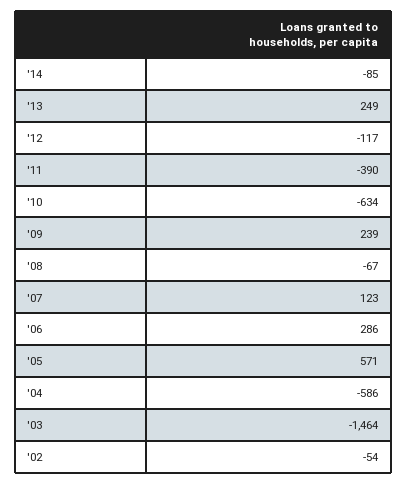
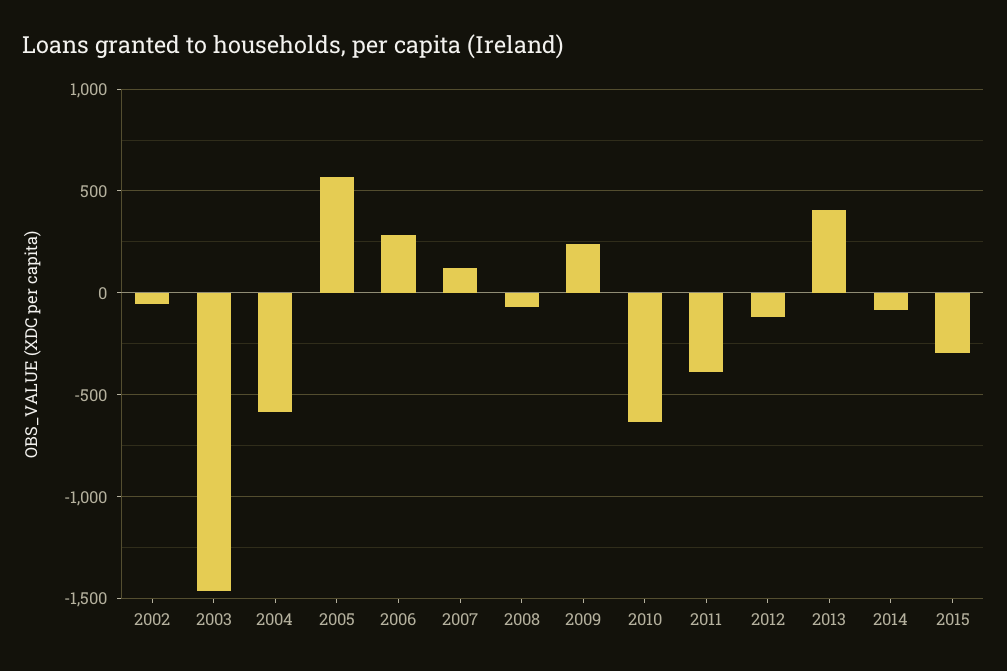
'13: 249 -> 400
2015: none -> -300

